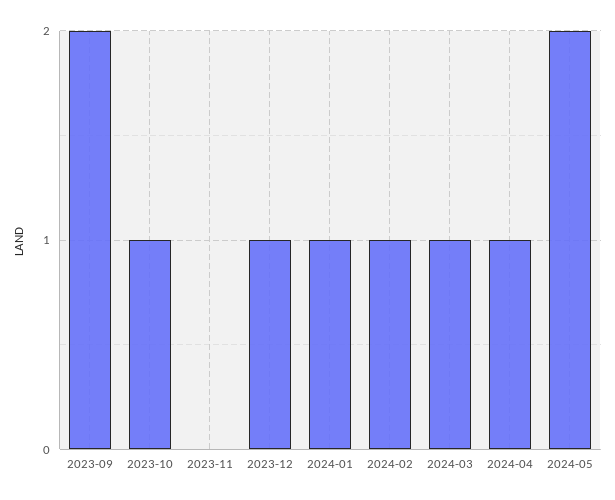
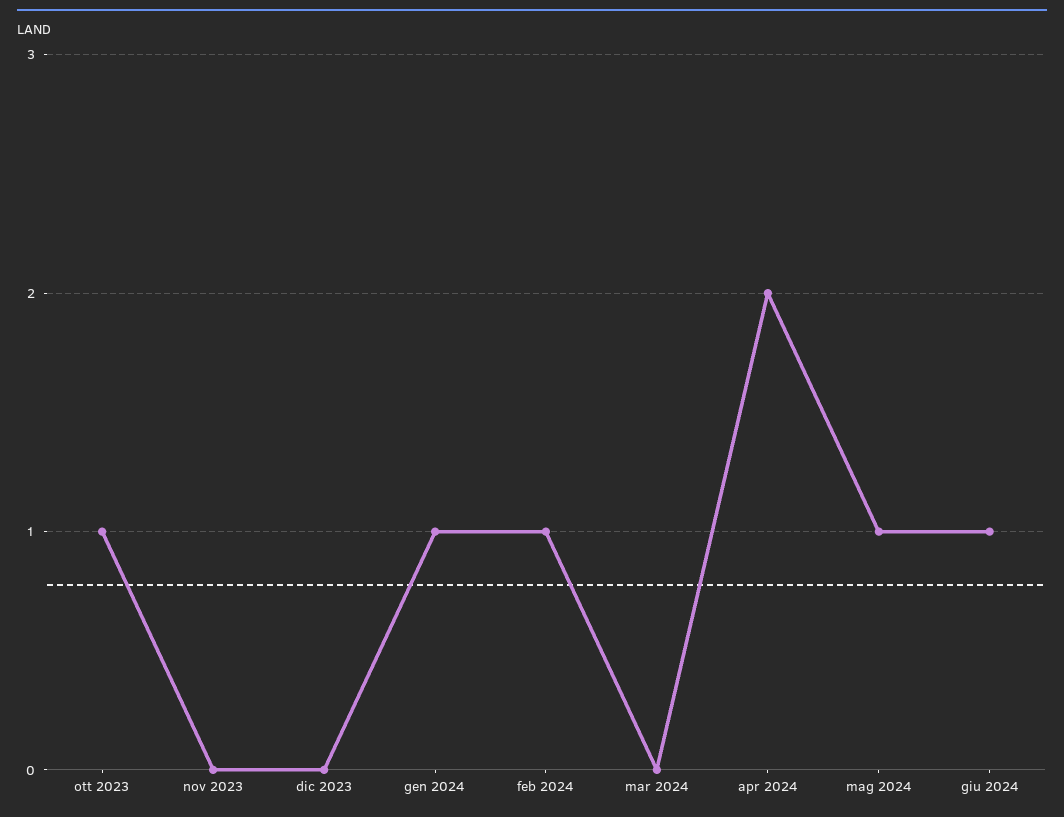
2023-09: 2 -> none
2023-12: 1 -> 0
2024-03: 1 -> 0
2024-04: 1 -> 2
2024-05: 2 -> 1
giu 2024: none -> 1

